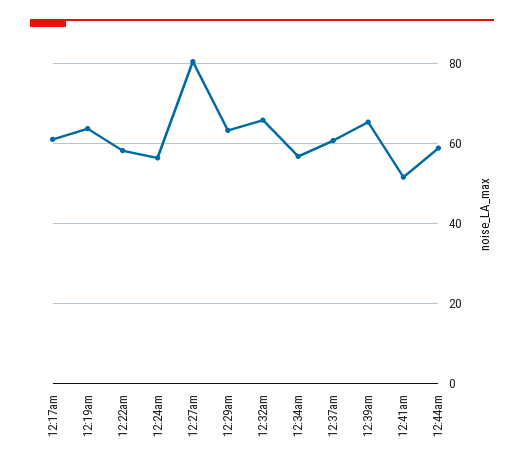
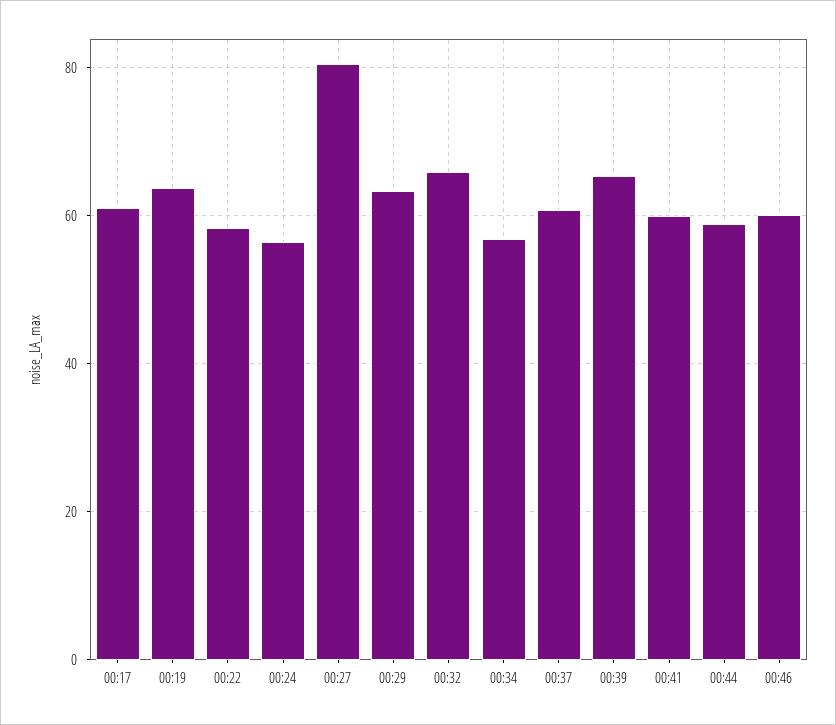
12:41am: 52 -> 60
00:46: none -> 60

